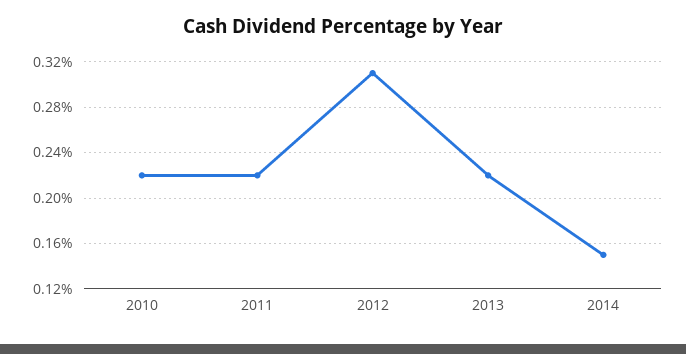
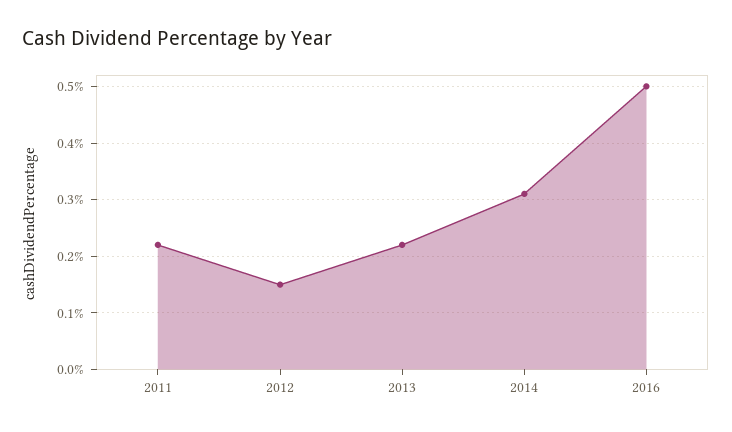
2010: 0.22 -> none
2012: 0.31 -> 0.15
2014: 0.15 -> 0.3
2016: none -> 0.5

